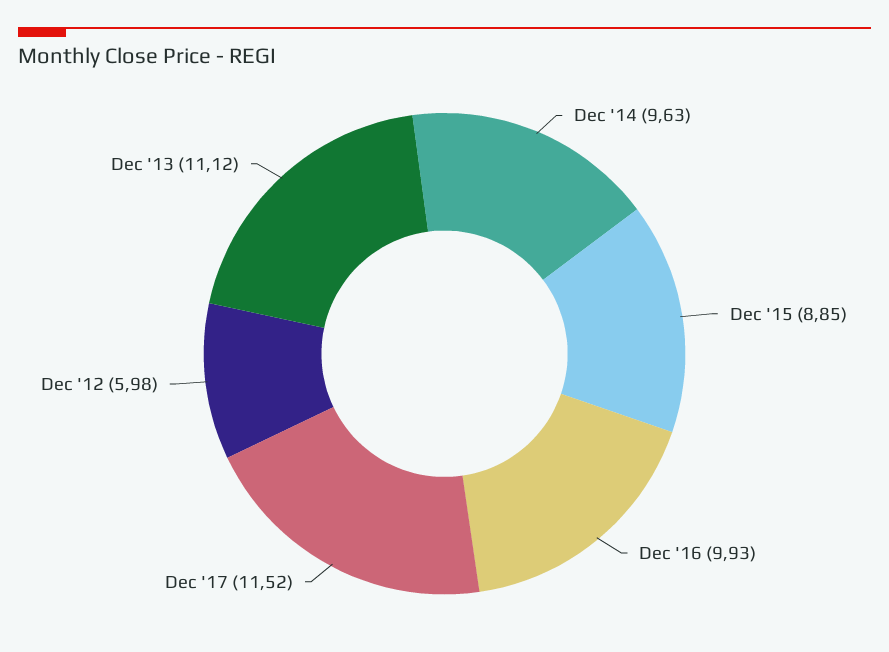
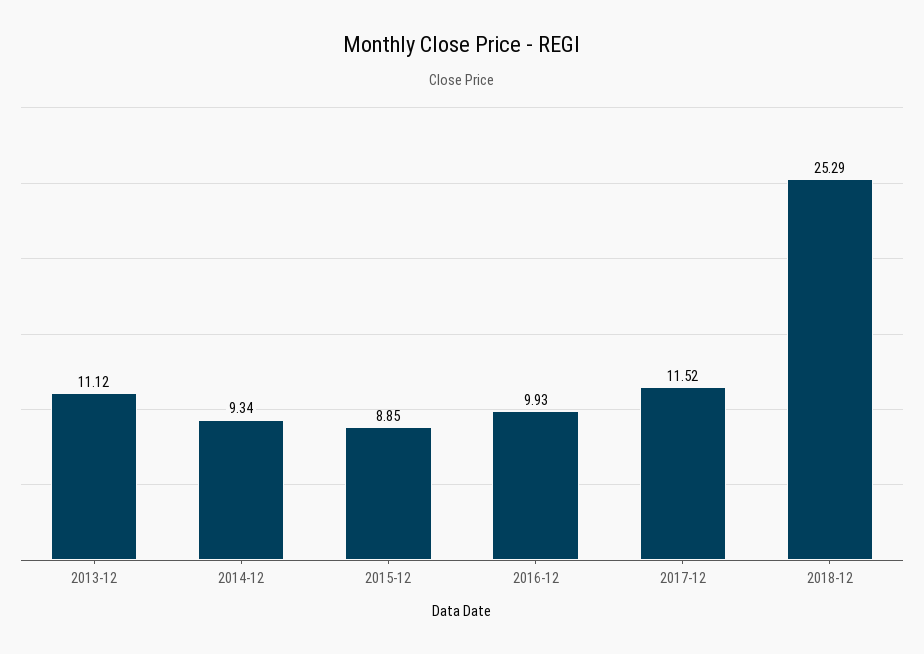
Dec '14: 9.63 -> 9.34
Dec '12: 5.98 -> none
2018-12: none -> 25.29

